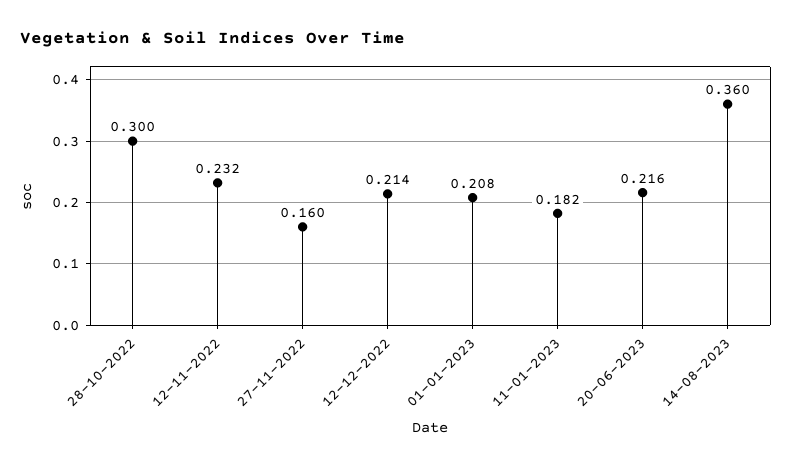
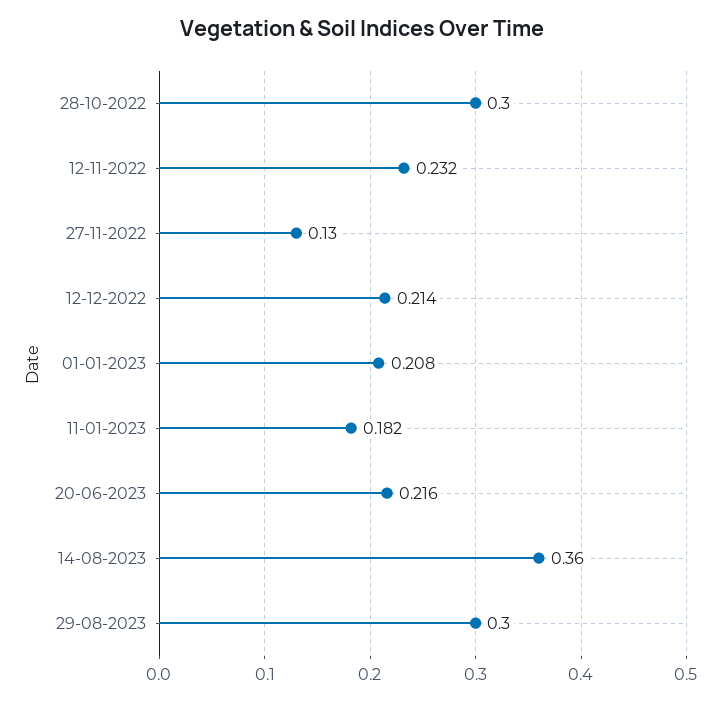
27-11-2022: 0.16 -> 0.13
29-08-2023: none -> 0.3

